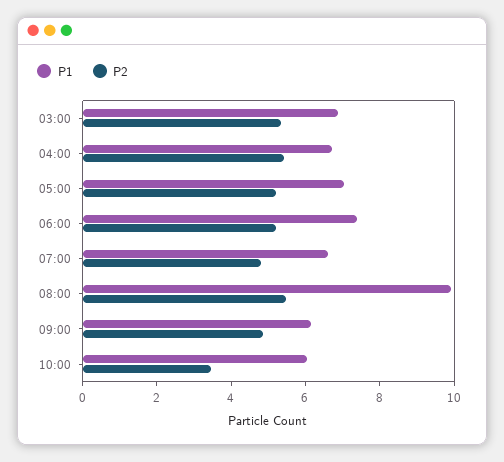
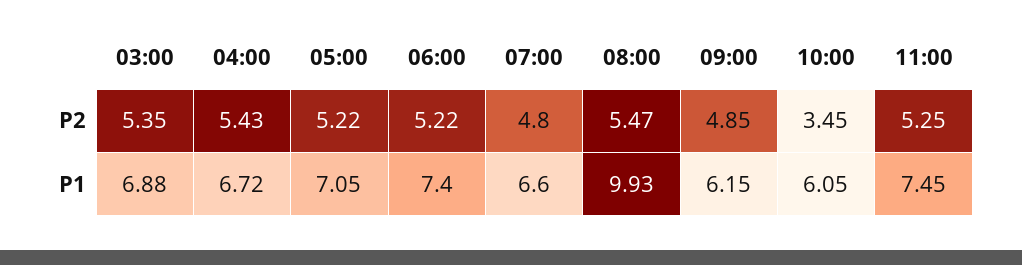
P2, 11:00: none -> 5.25
P1, 11:00: none -> 7.45

